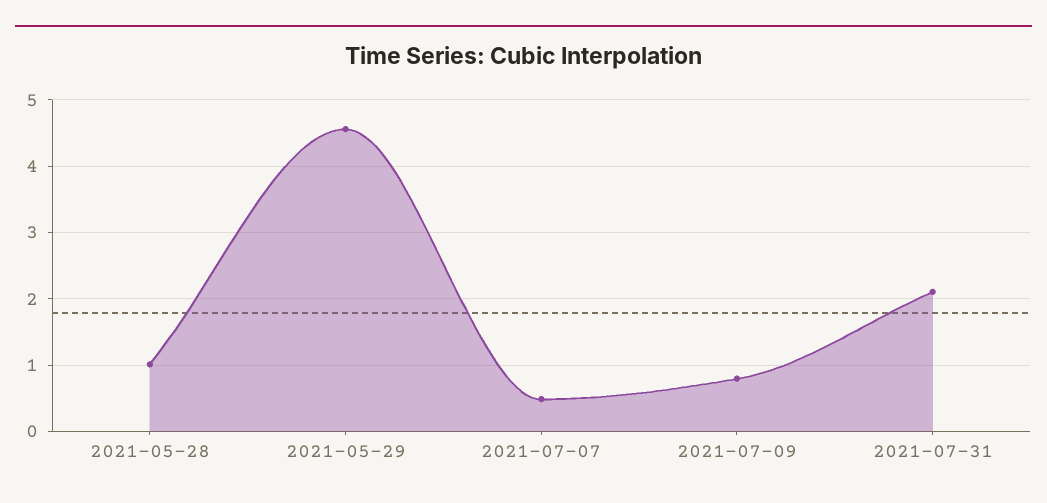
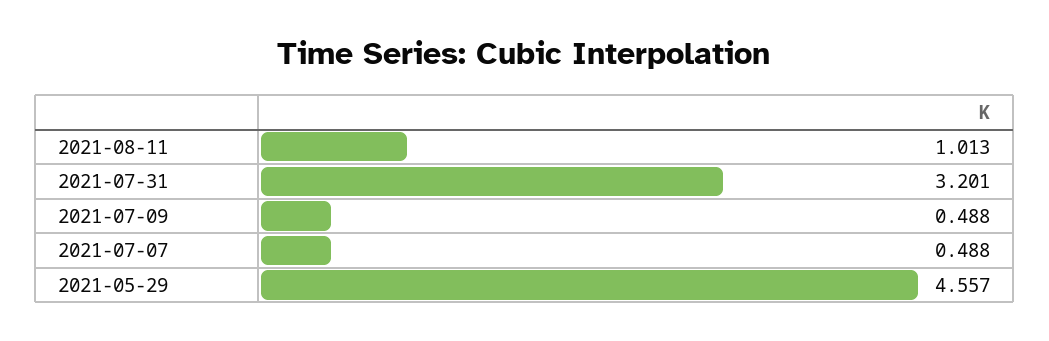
2021-05-28: 1 -> none
2021-07-09: 0.8 -> 0.488
2021-07-31: 2.1 -> 3.201
2021-08-11: none -> 1.013

